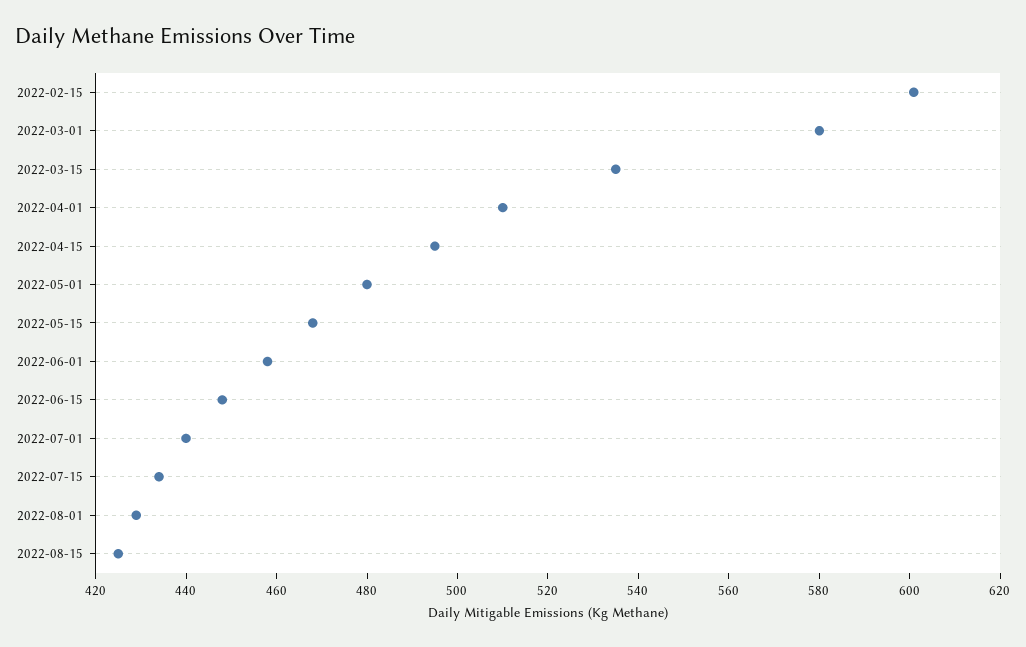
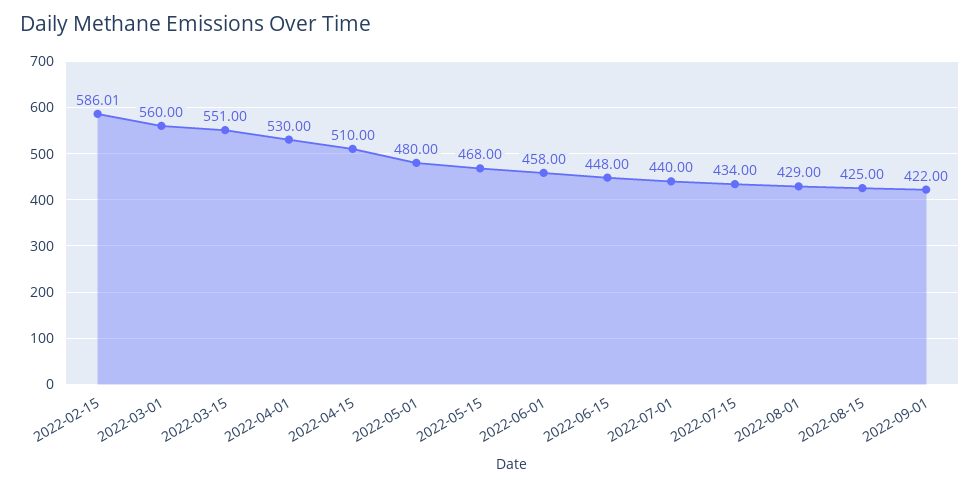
2022-02-15: 600 -> 586.01
2022-03-01: 580 -> 560
2022-03-15: 535 -> 551
2022-04-01: 510 -> 530
2022-04-15: 495 -> 510
2022-09-01: none -> 422

